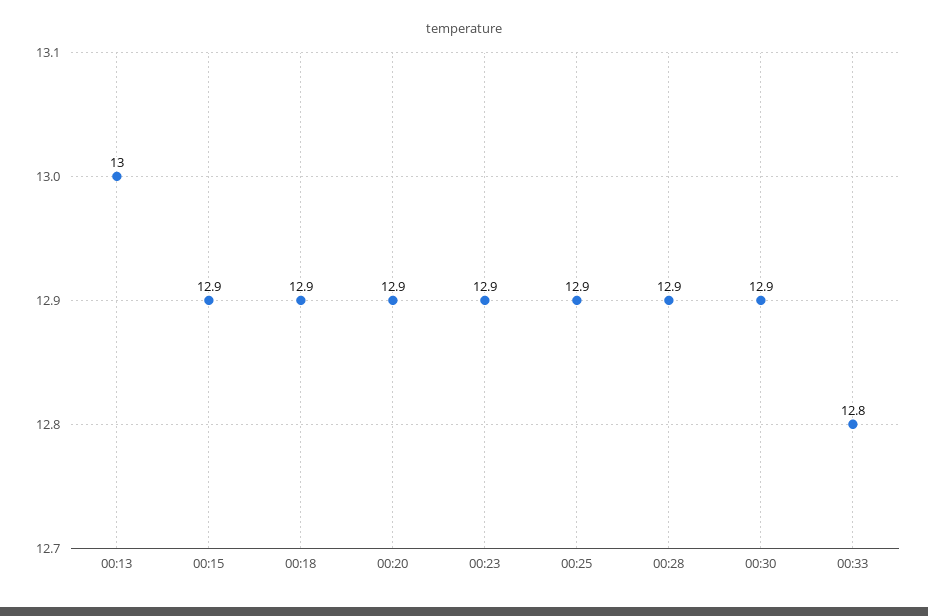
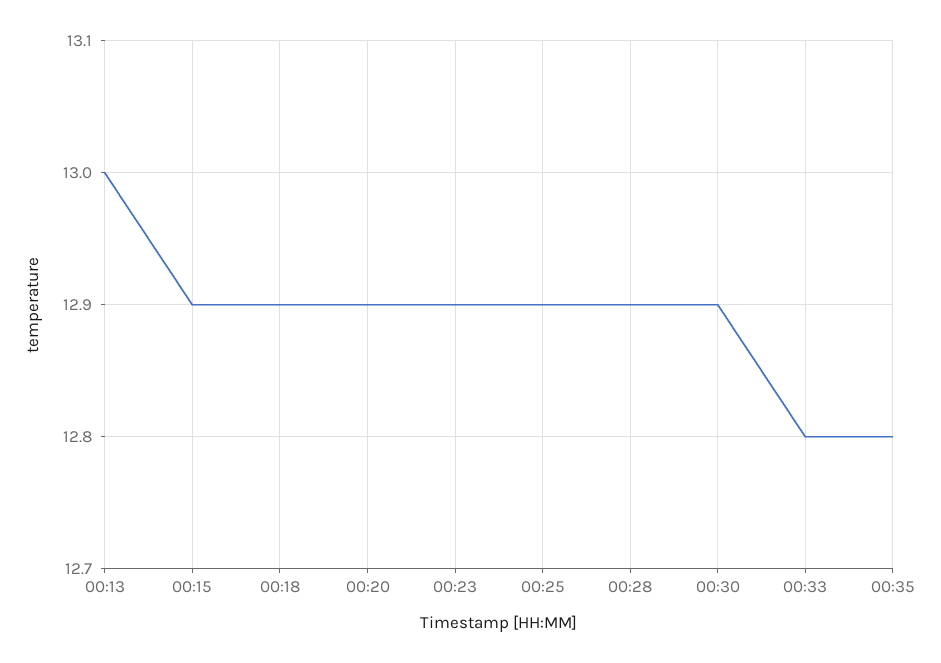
00:35: none -> 12.8

